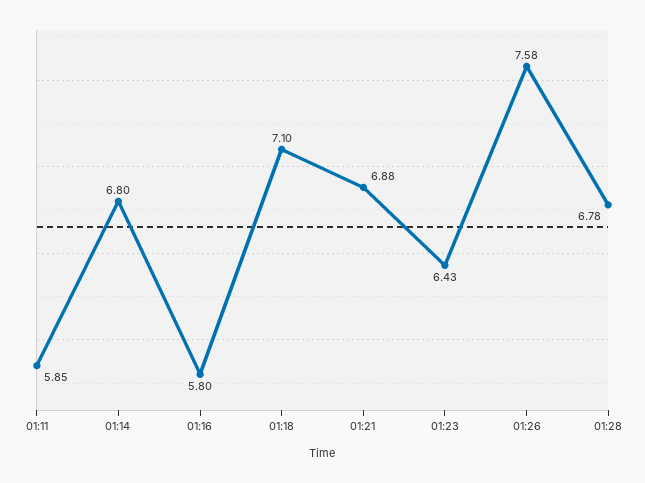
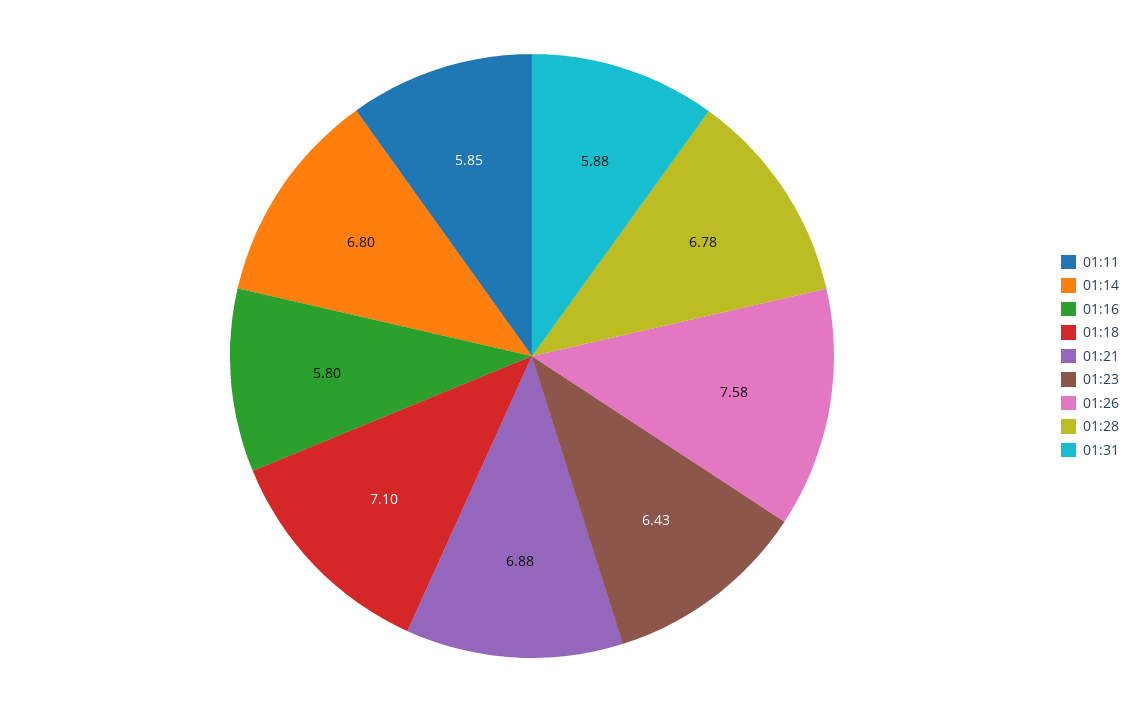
01:31: none -> 5.88

